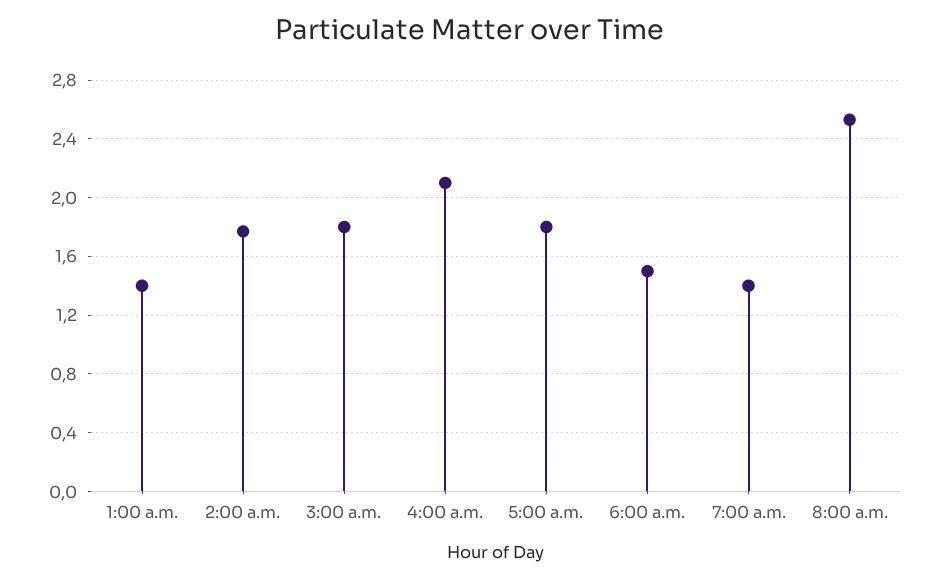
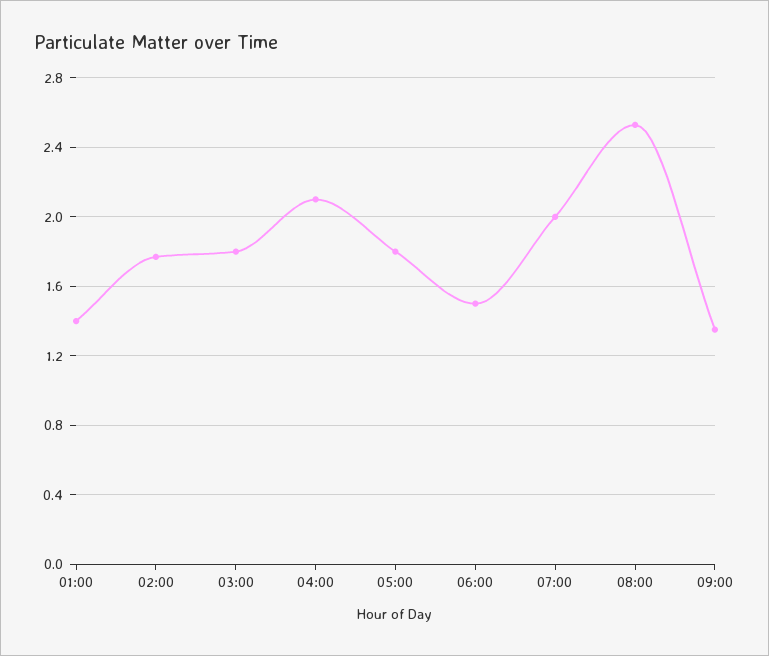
7:00 a.m.: 1.4 -> 2
09:00: none -> 1.35

